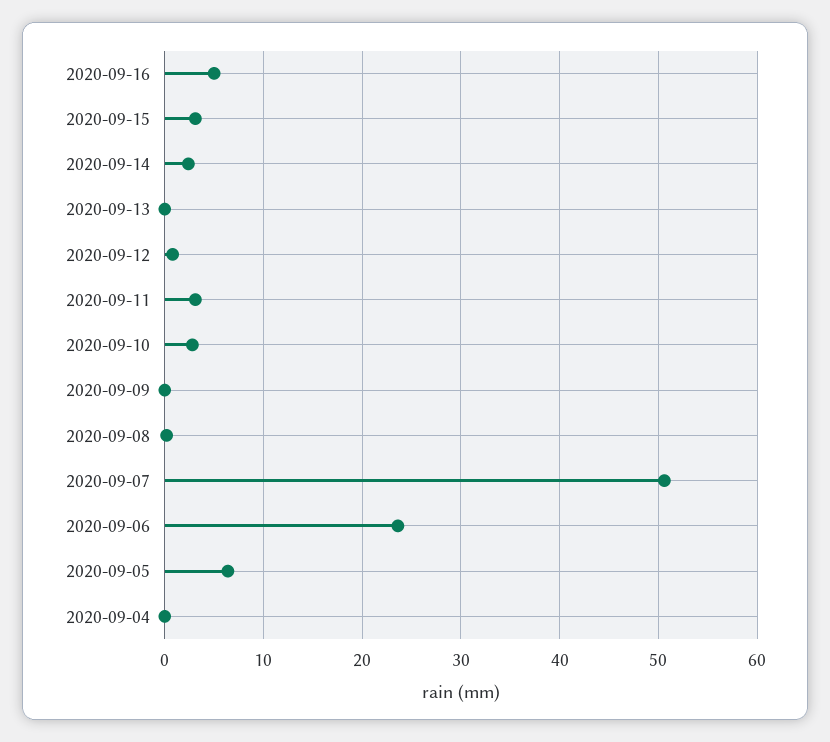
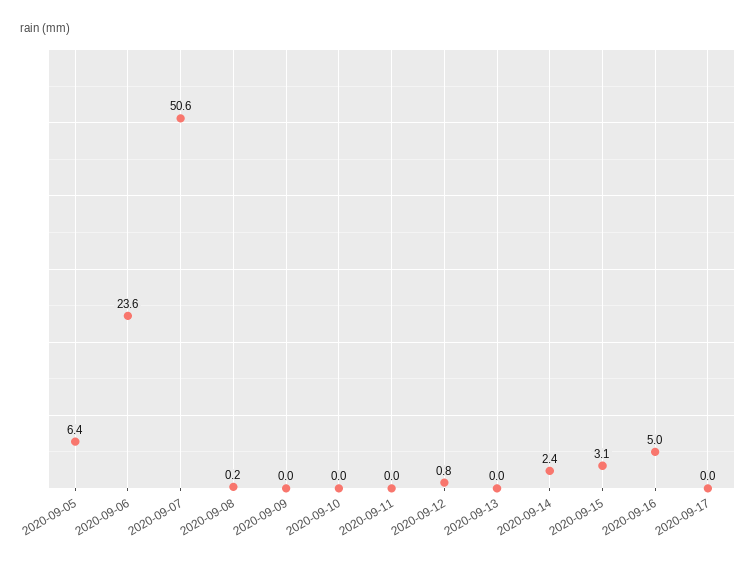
2020-09-11: 3 -> 0
2020-09-10: 3 -> 0
2020-09-04: 0 -> none
2020-09-17: none -> 0

